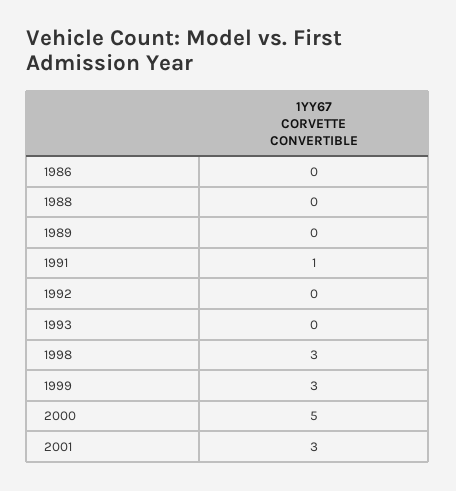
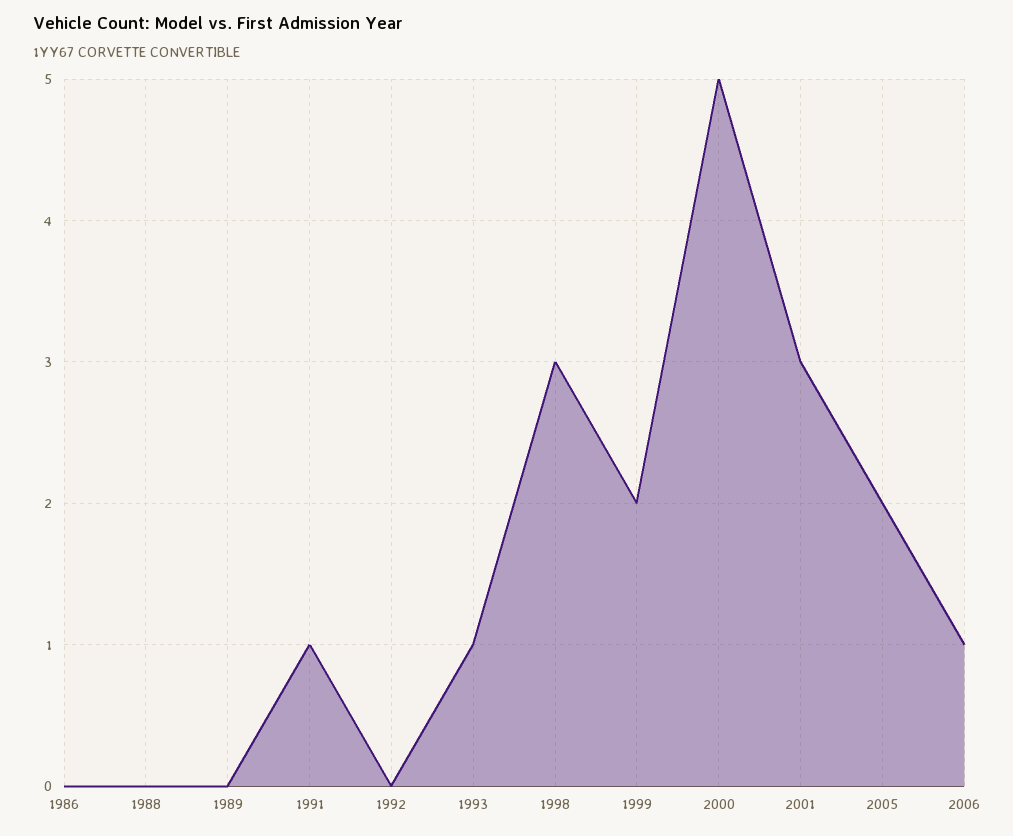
1993: 0 -> 1
1999: 3 -> 2
2005: none -> 2
2006: none -> 1

